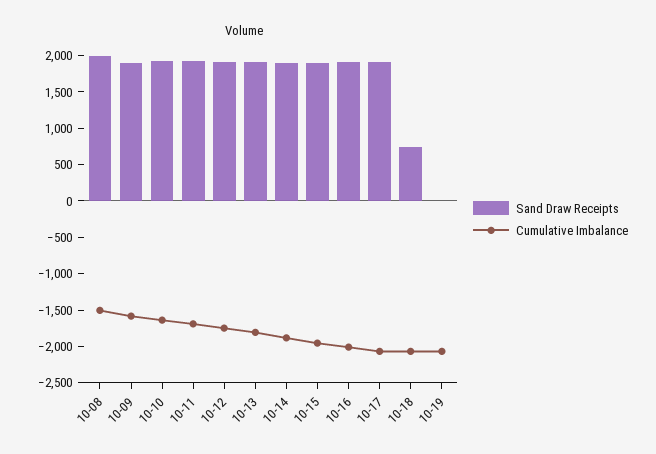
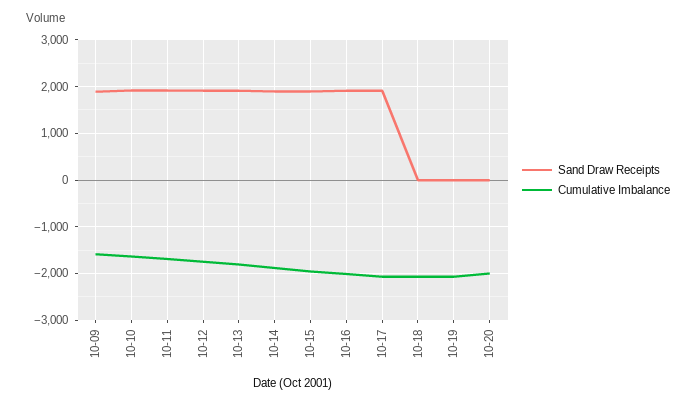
Sand Draw Receipts, 10-08: 2000 -> none
Cumulative Imbalance, 10-08: -1500 -> none
Sand Draw Receipts, 10-18: 750 -> 0
Sand Draw Receipts, 10-20: none -> 0
Cumulative Imbalance, 10-20: none -> -2000

